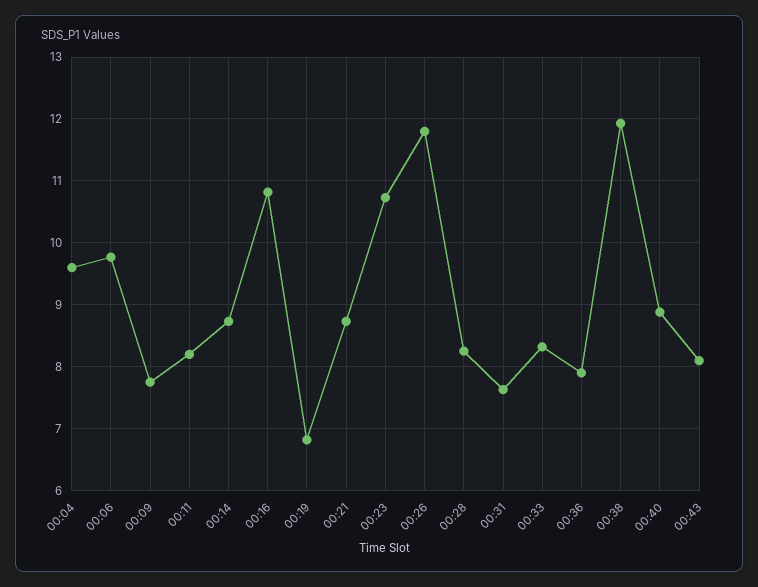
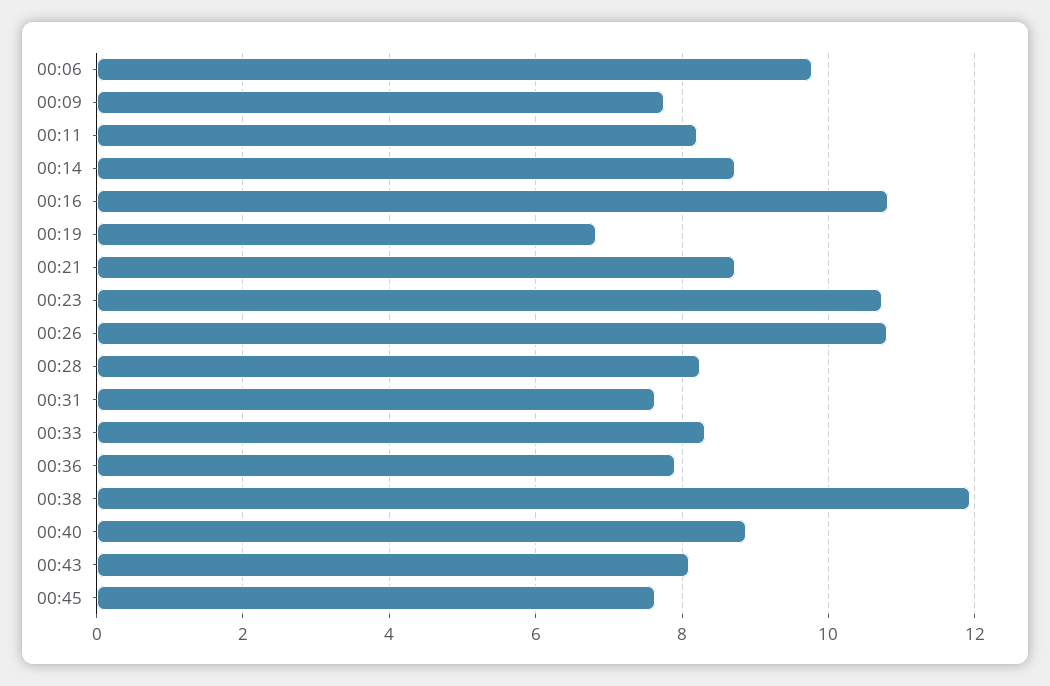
00:04: 9.6 -> none
00:26: 11.8 -> 10.8
00:45: none -> 7.6

